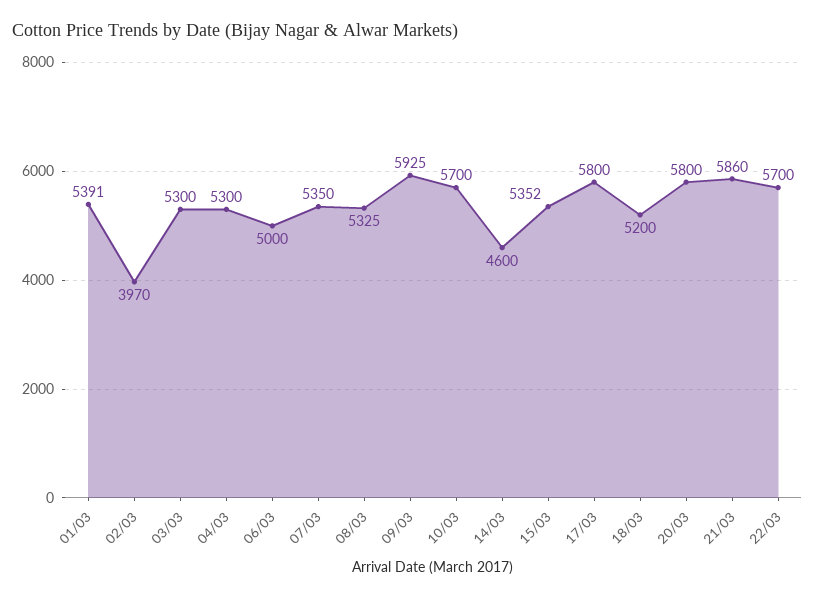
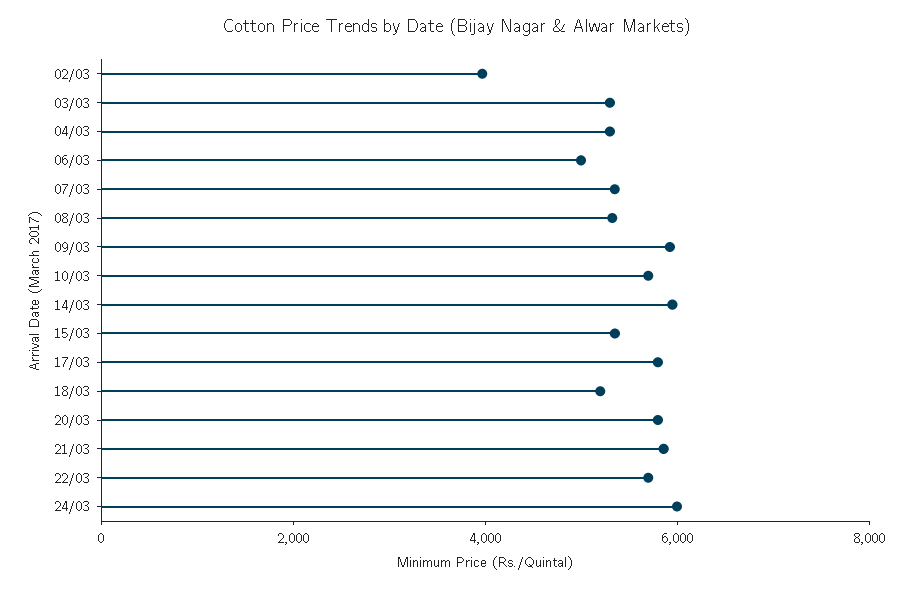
01/03: 5391 -> none
14/03: 4600 -> 6000
24/03: none -> 6000

